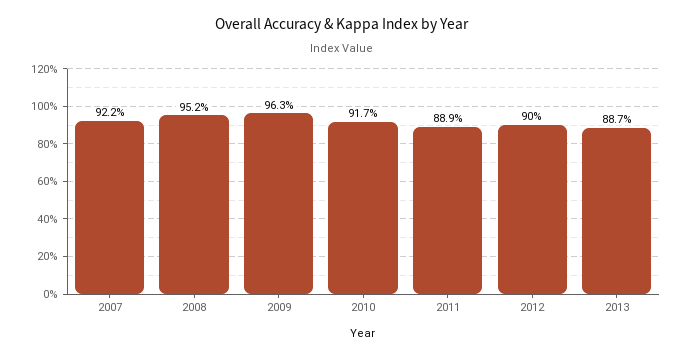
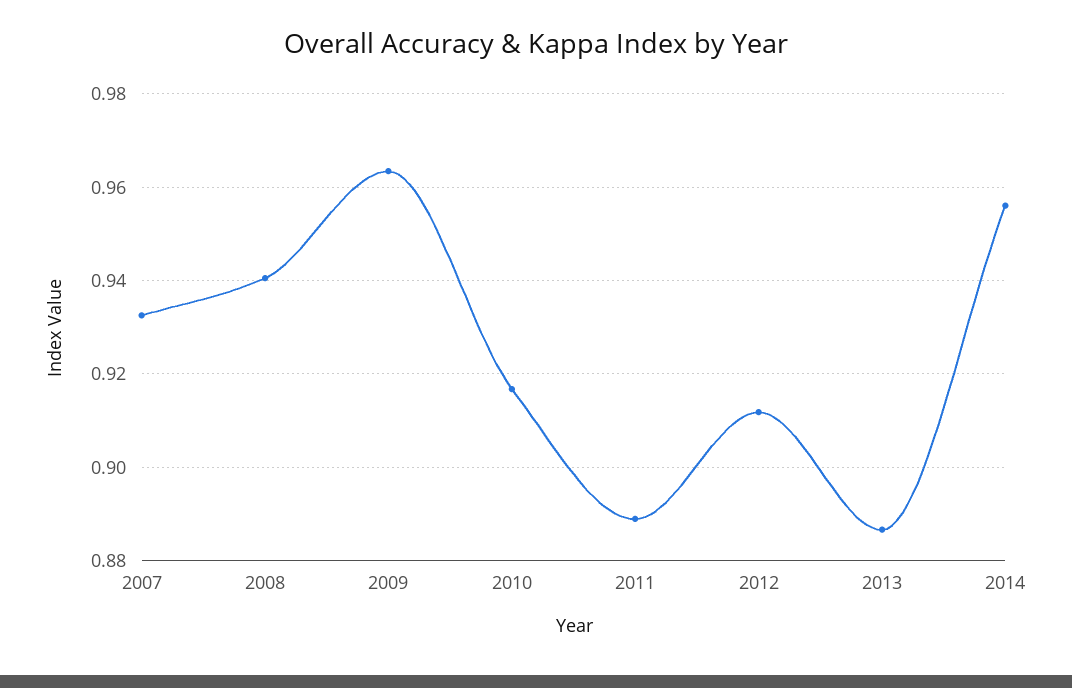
2007: 0.922 -> 0.932
2008: 0.952 -> 0.94
2012: 0.9 -> 0.912
2014: none -> 0.956

